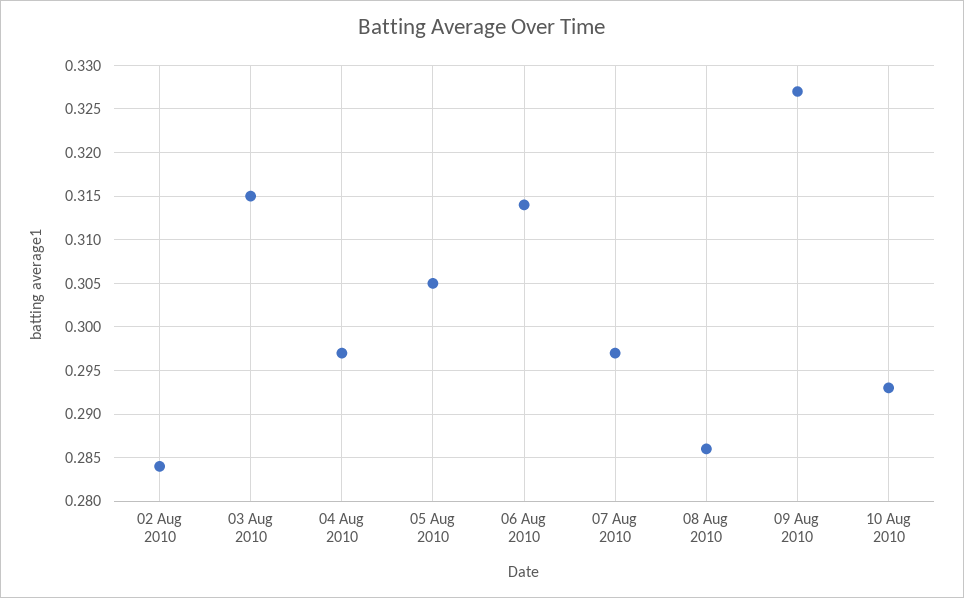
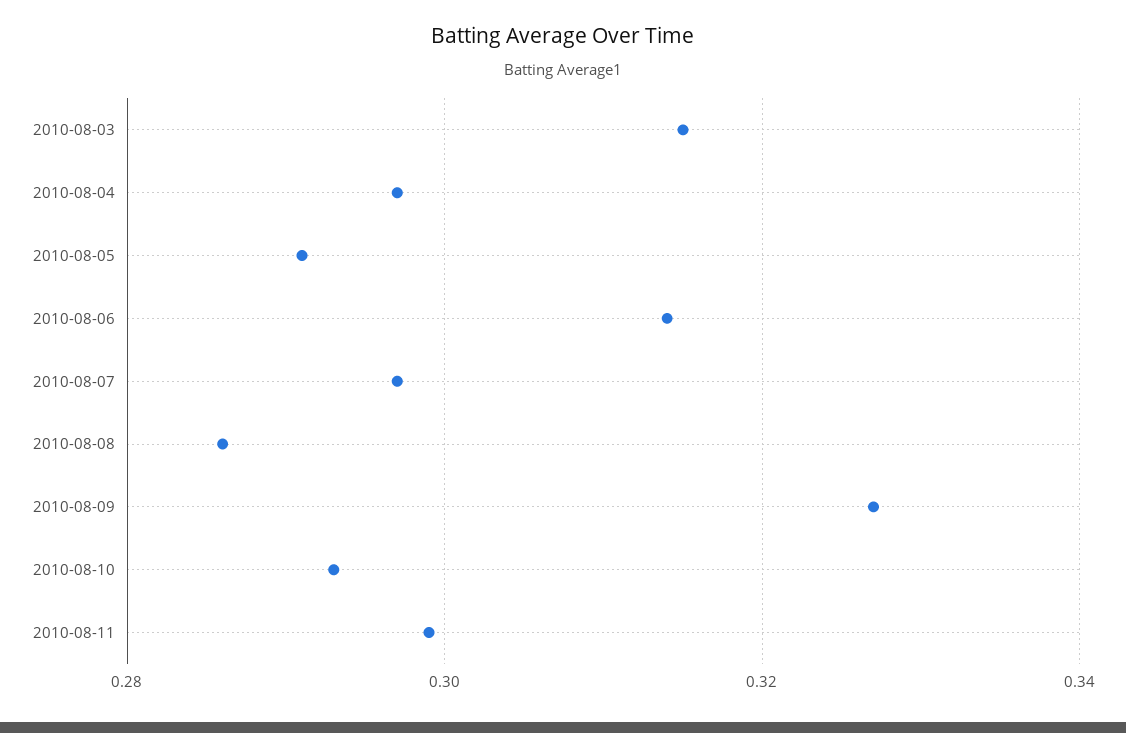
02 Aug 2010: 0.284 -> none
05 Aug 2010: 0.305 -> 0.29
2010-08-11: none -> 0.3

